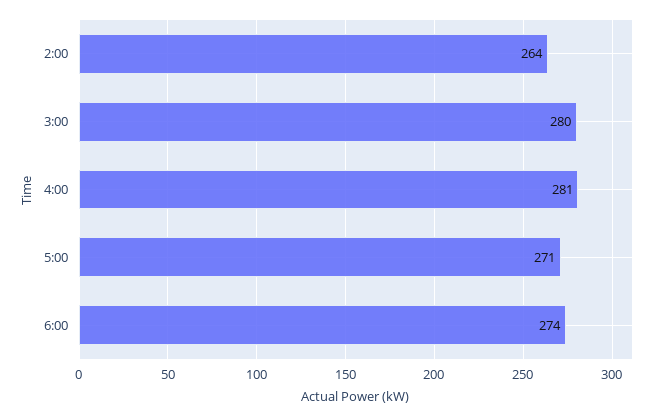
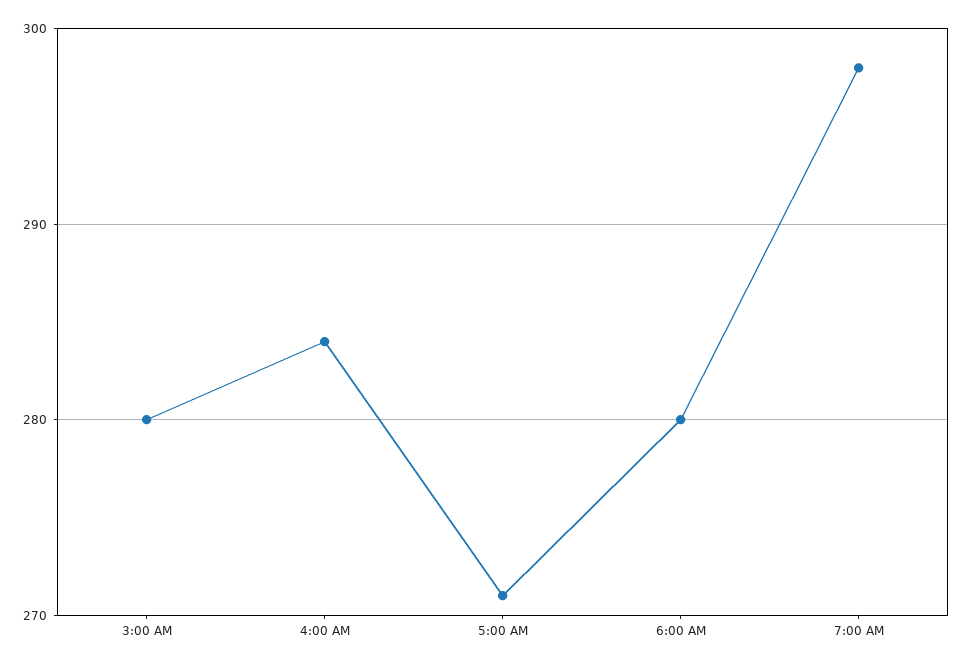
2:00: 264 -> none
4:00: 281 -> 284
6:00: 274 -> 280
7:00 AM: none -> 298

